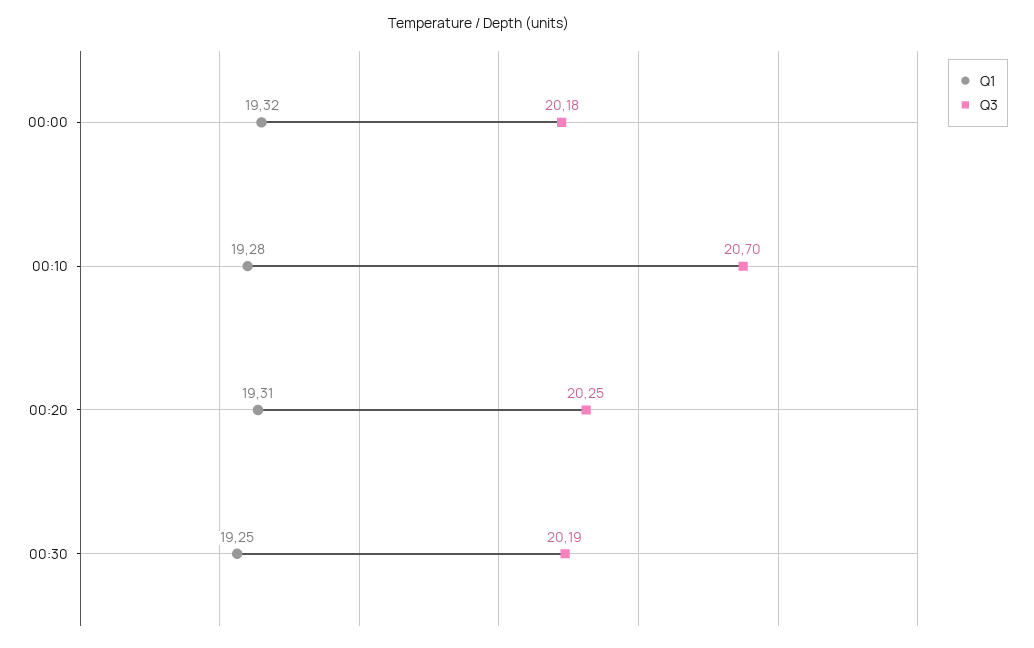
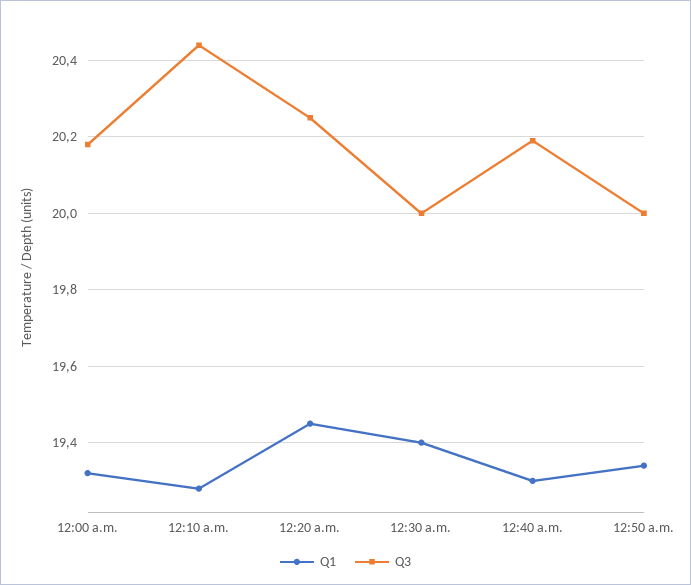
Q3, 00:10: 20.7 -> 20.45
Q1, 00:20: 19.31 -> 19.45
Q1, 00:30: 19.25 -> 19.4
Q3, 00:30: 20.19 -> 20
Q1, 12:40 a.m.: none -> 19.3
Q3, 12:40 a.m.: none -> 20.2
Q1, 12:50 a.m.: none -> 19.35
Q3, 12:50 a.m.: none -> 20

